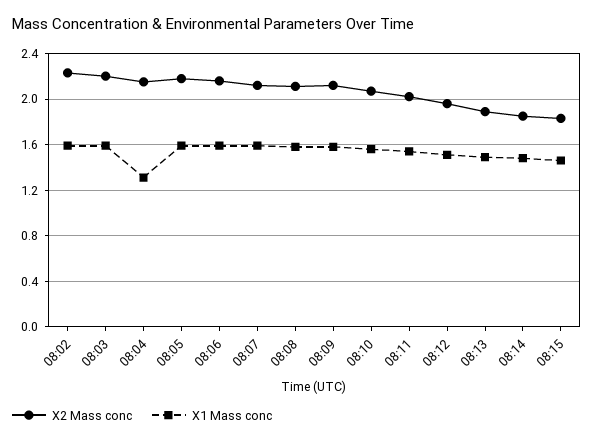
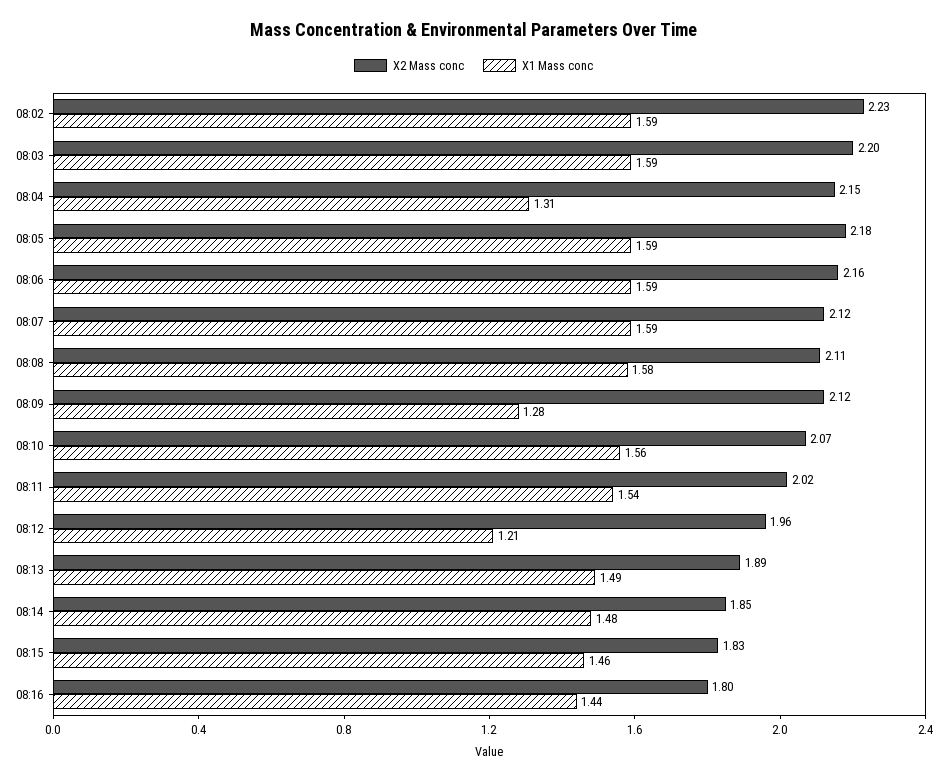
X1 Mass conc, 08:09: 1.6 -> 1.28
X1 Mass conc, 08:12: 1.5 -> 1.21
X2 Mass conc, 08:16: none -> 1.8
X1 Mass conc, 08:16: none -> 1.44

